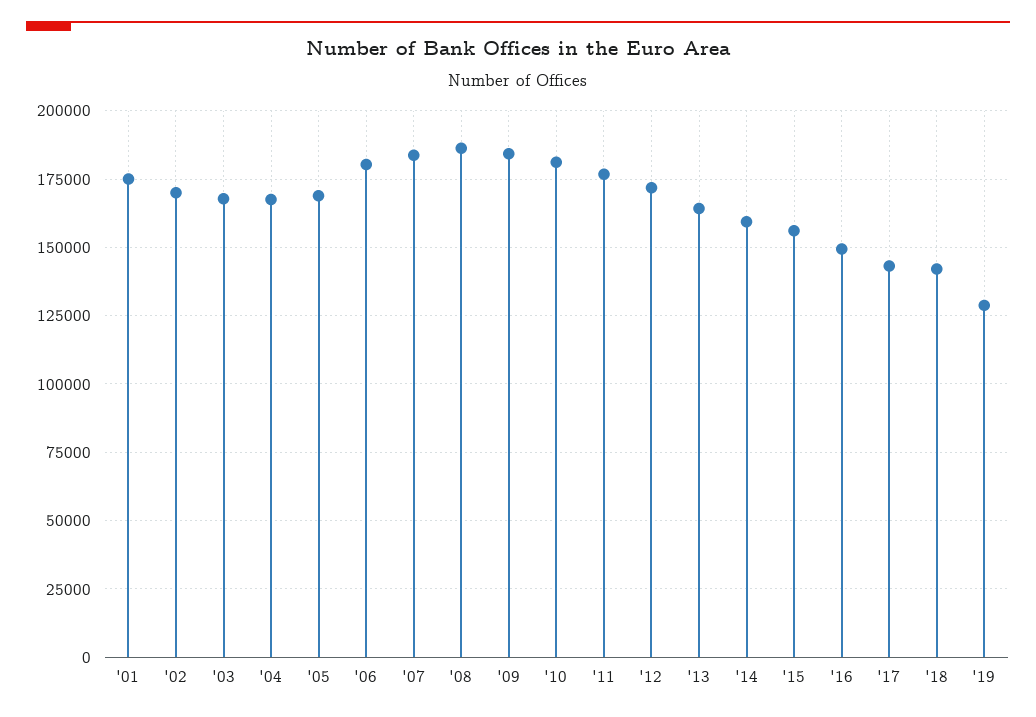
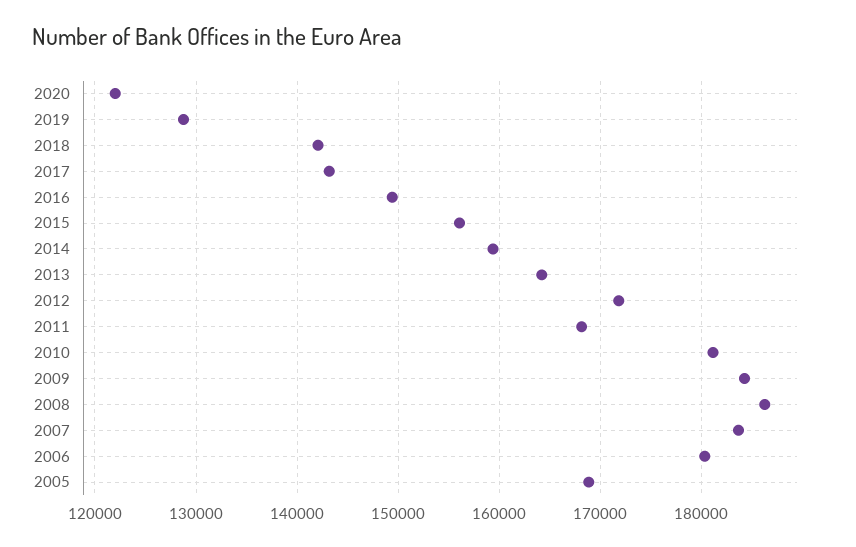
'01: 175000 -> none
'02: 170000 -> none
'03: 167500 -> none
'04: 167500 -> none
'11: 177500 -> 168000
2020: none -> 122000

